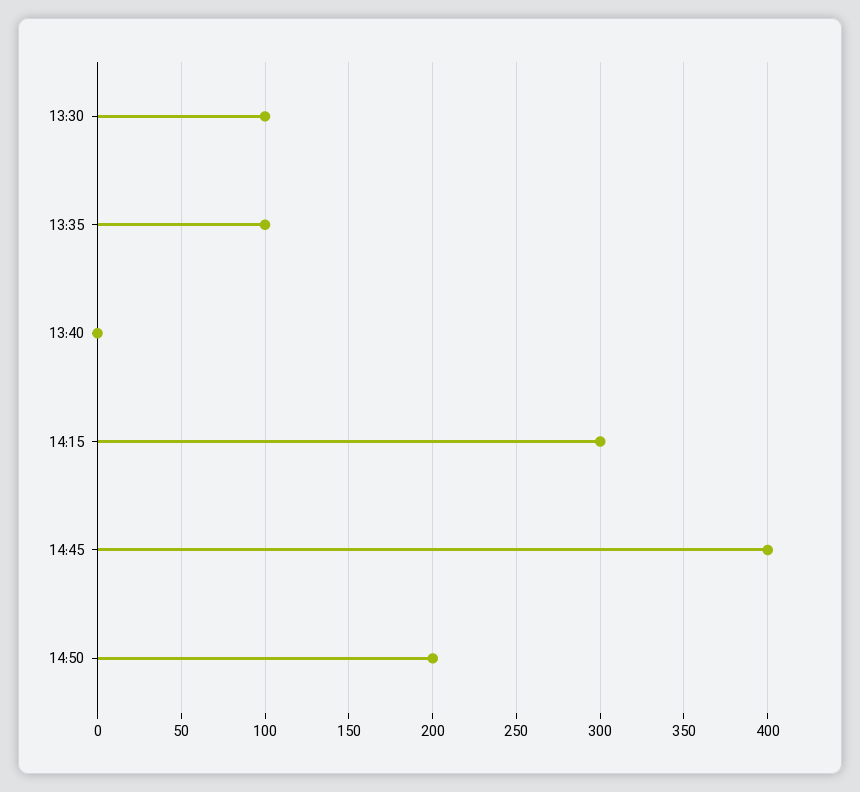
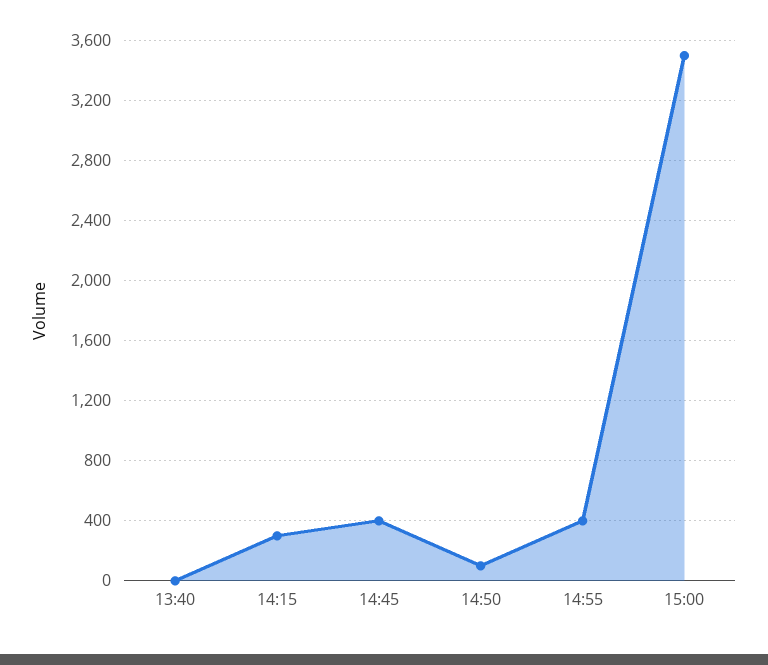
13:30: 100 -> none
13:35: 100 -> none
14:50: 200 -> 100
14:55: none -> 400
15:00: none -> 3500

